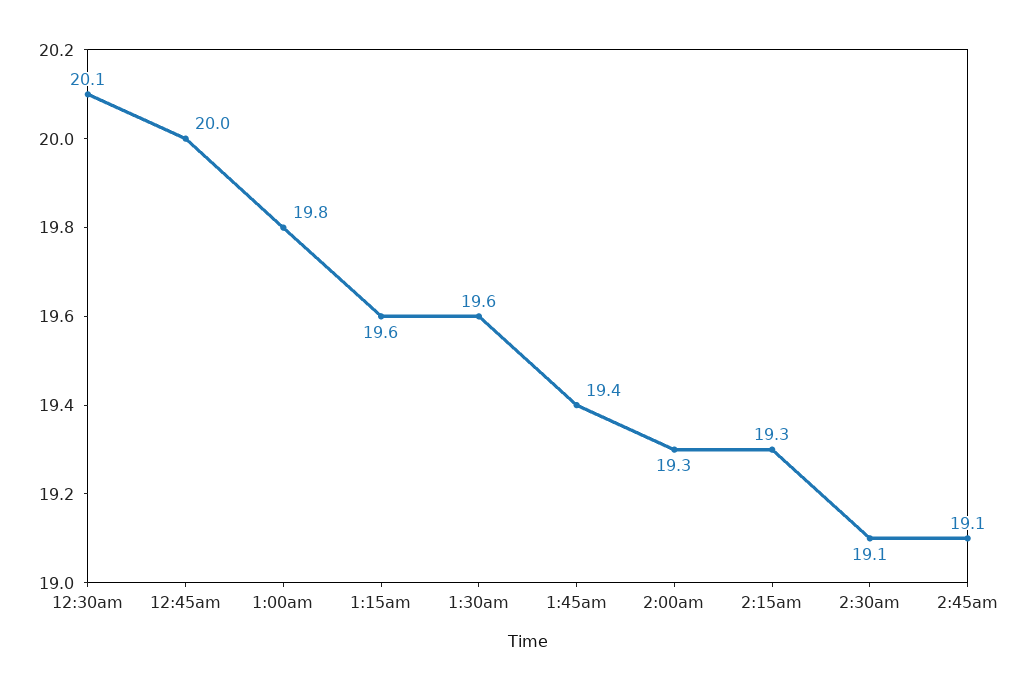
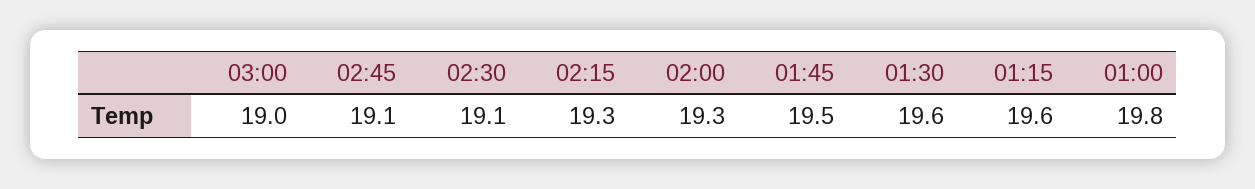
12:30am: 20.1 -> none
12:45am: 20 -> none
1:45am: 19.4 -> 19.5
03:00: none -> 19

